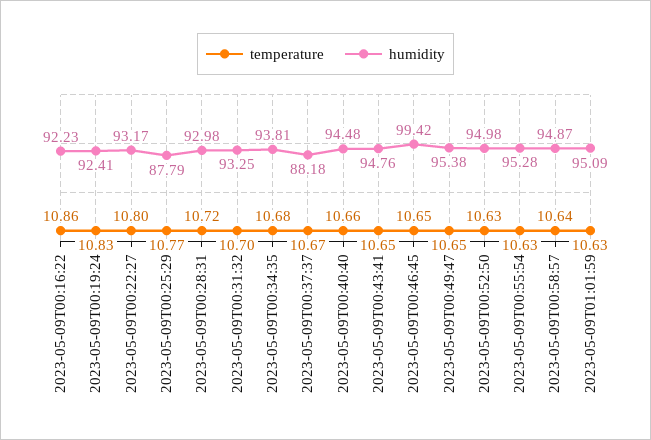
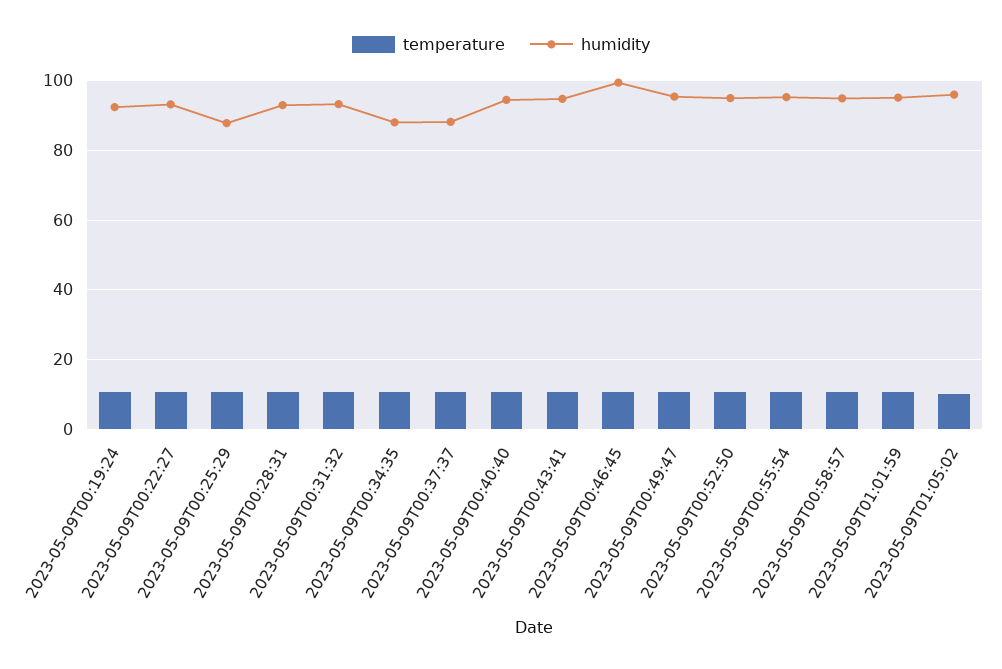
temperature, 2023-05-09T00:16:22: 10.86 -> none
humidity, 2023-05-09T00:16:22: 92.23 -> none
humidity, 2023-05-09T00:34:35: 93.81 -> 88
temperature, 2023-05-09T01:05:02: none -> 10
humidity, 2023-05-09T01:05:02: none -> 96

